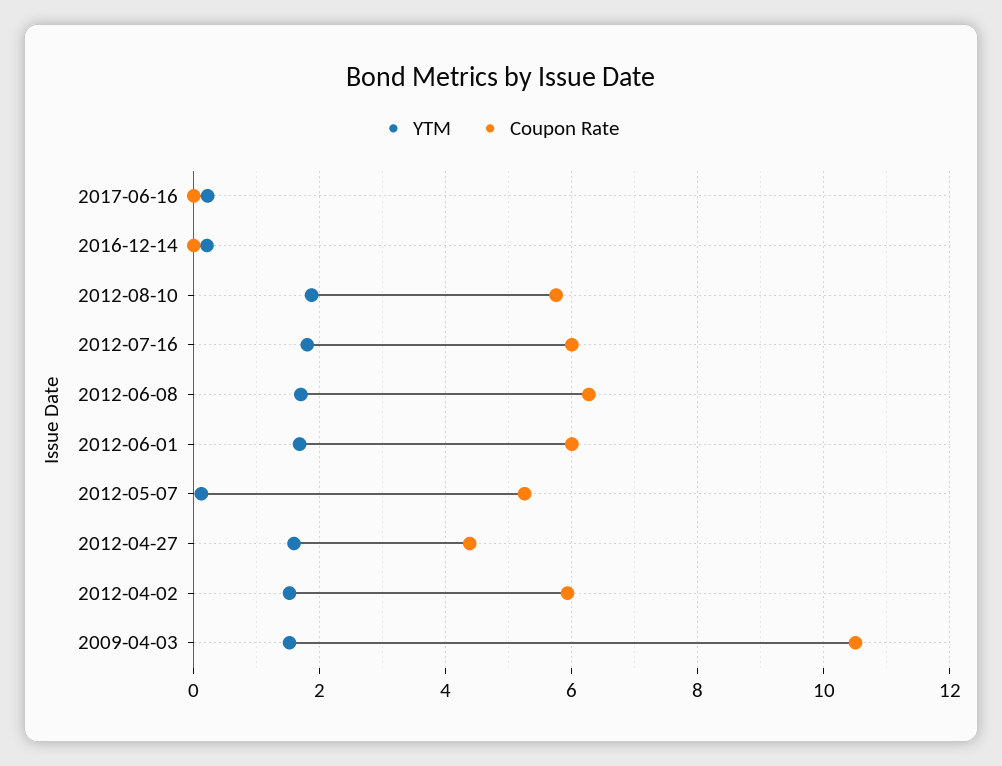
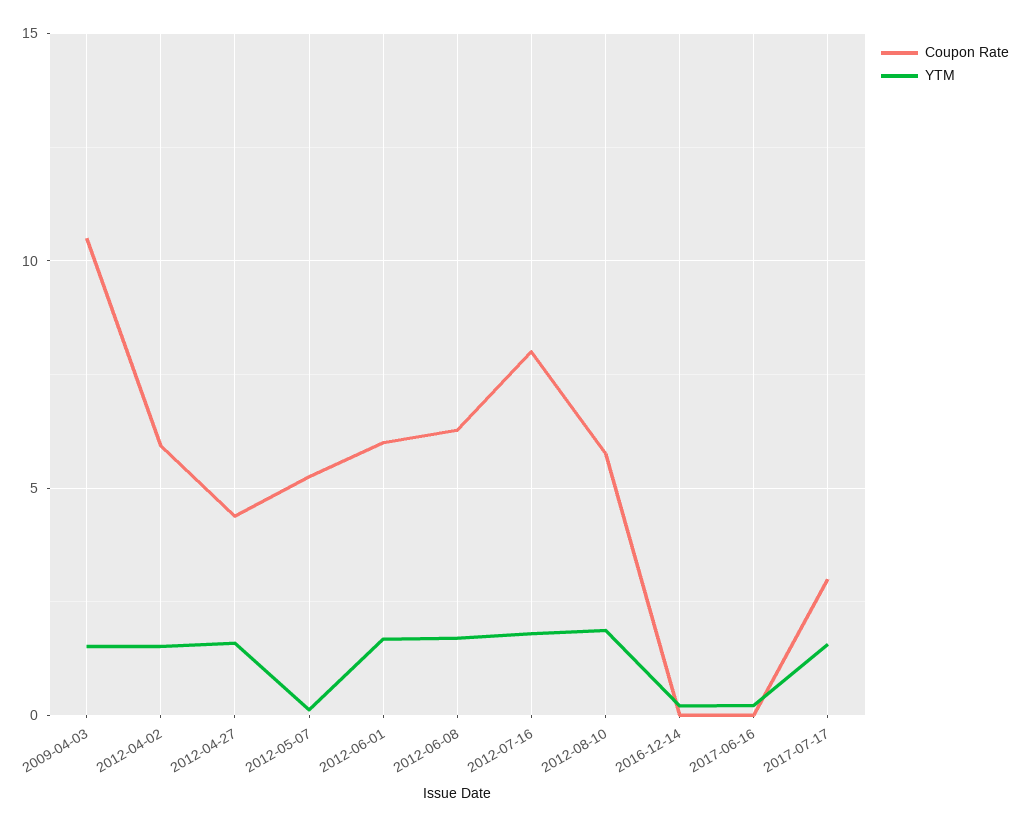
Coupon Rate, 2012-07-16: 6 -> 8
Coupon Rate, 2017-07-17: none -> 3
YTM, 2017-07-17: none -> 1.5

